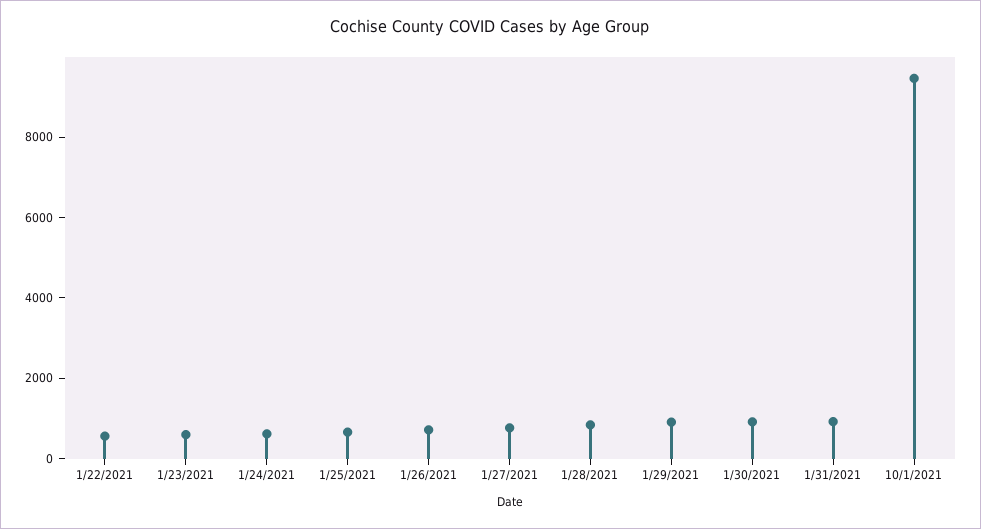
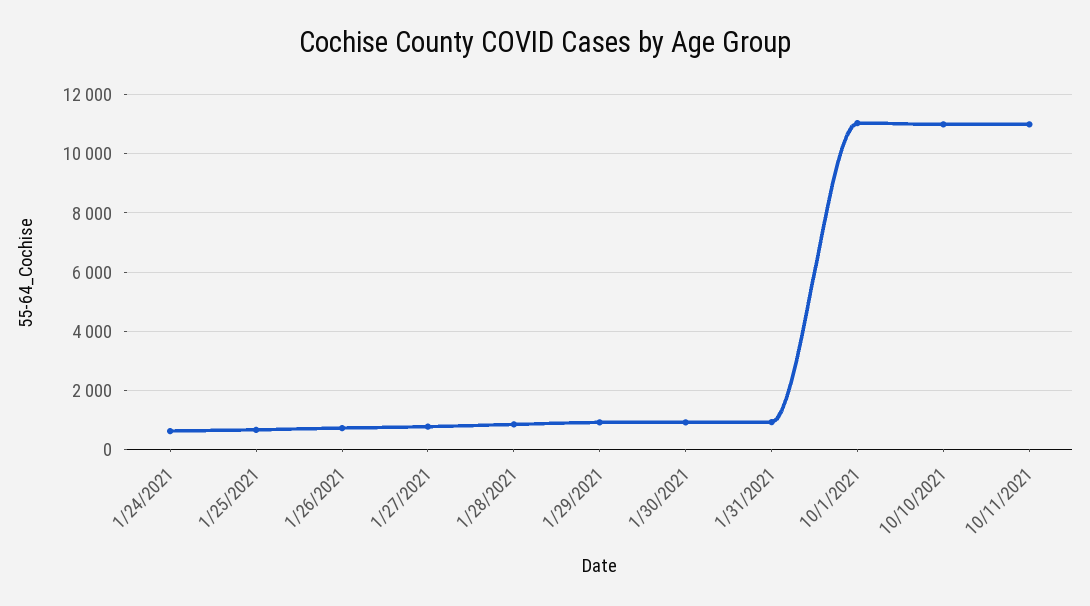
1/22/2021: 500 -> none
1/23/2021: 500 -> none
10/1/2021: 9500 -> 11000
10/10/2021: none -> 11000
10/11/2021: none -> 11000

